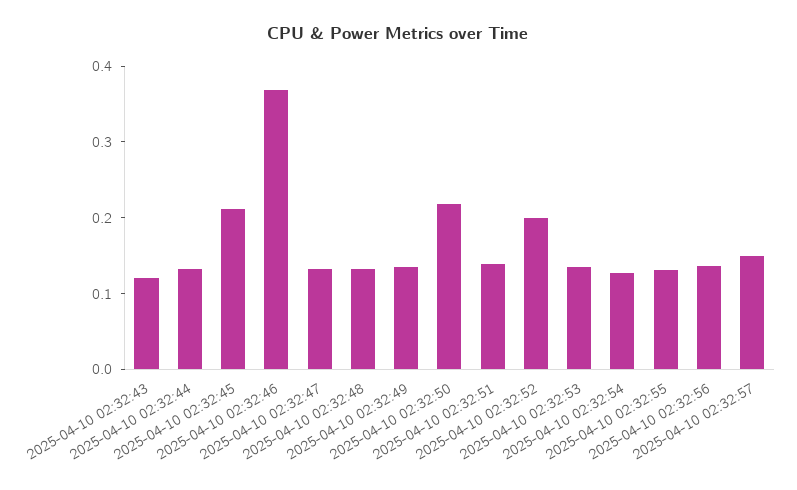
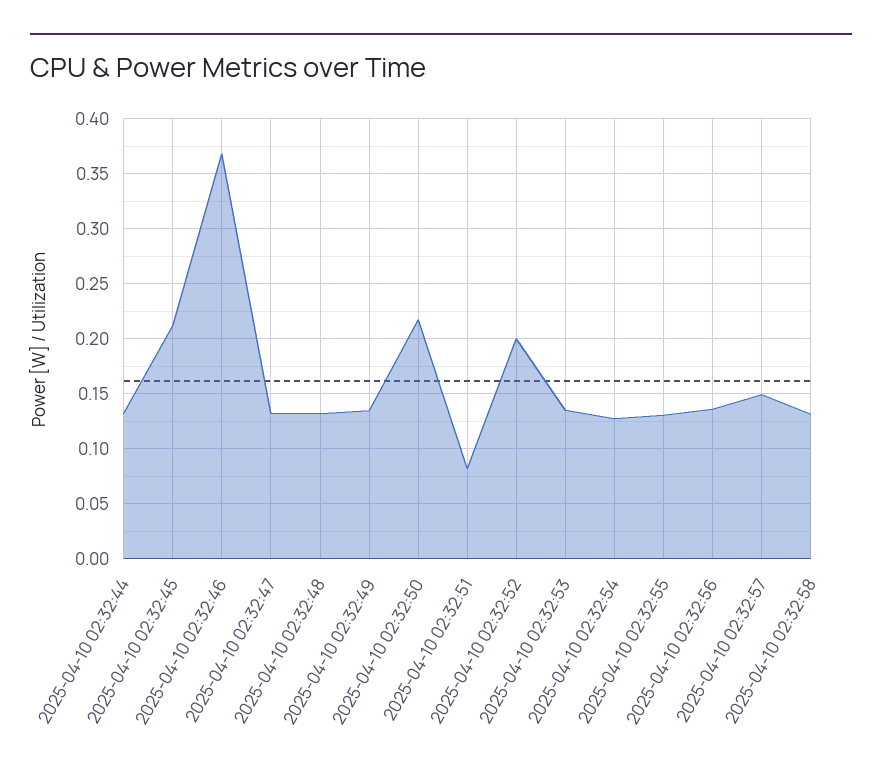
2025-04-10 02:32:43: 0.12 -> none
2025-04-10 02:32:51: 0.14 -> 0.08
2025-04-10 02:32:58: none -> 0.13

